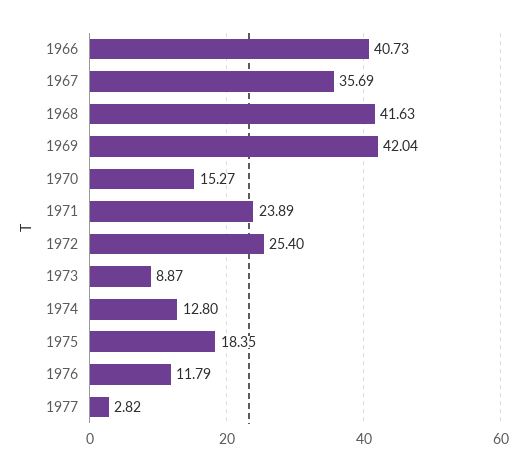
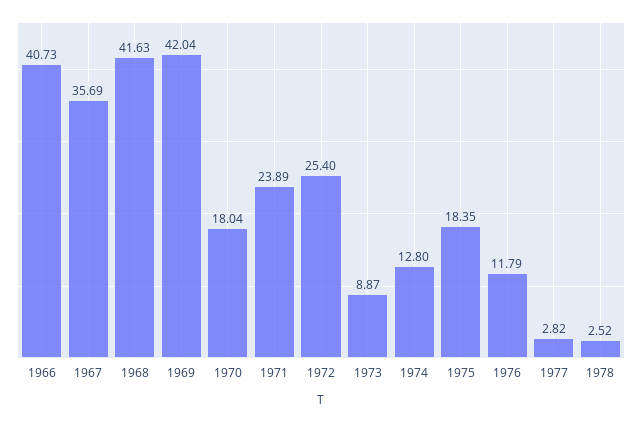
1970: 15.27 -> 18.04
1978: none -> 2.52

